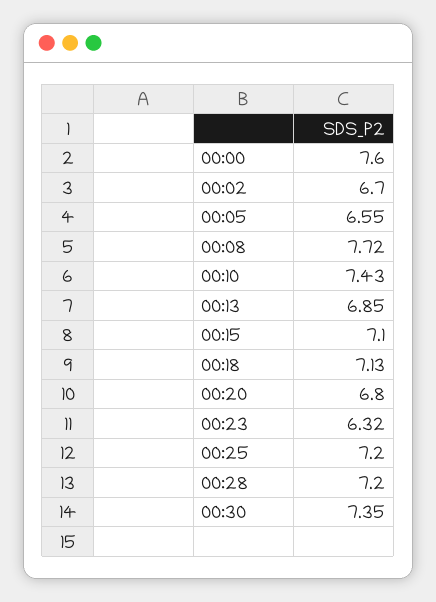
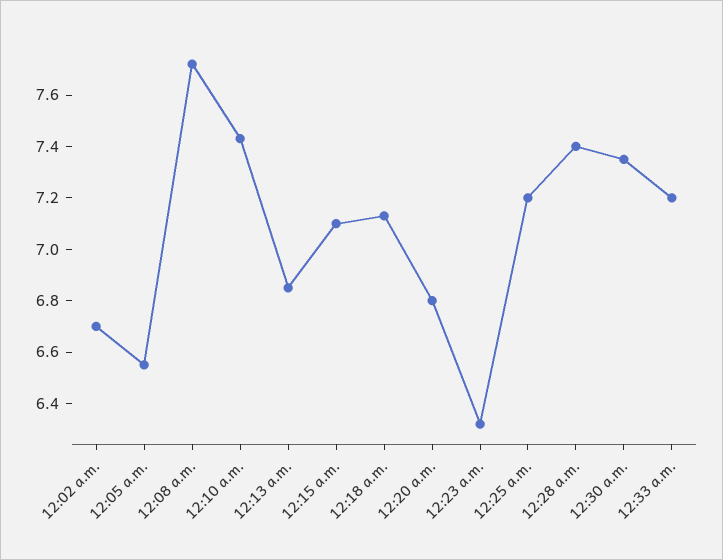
00:00: 7.6 -> none
00:28: 7.2 -> 7.4
12:33 a.m.: none -> 7.2

